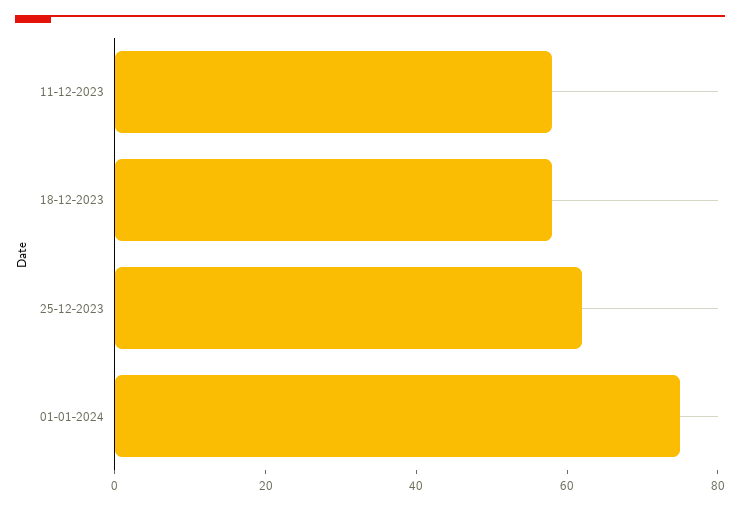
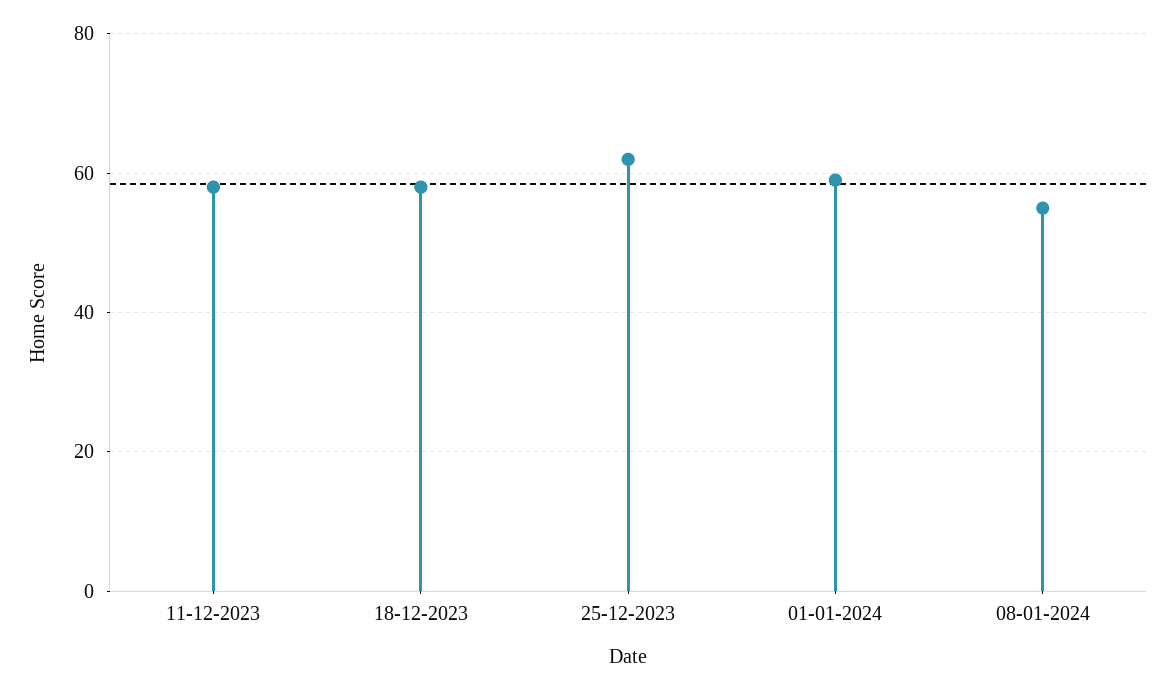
01-01-2024: 75 -> 60
08-01-2024: none -> 55

